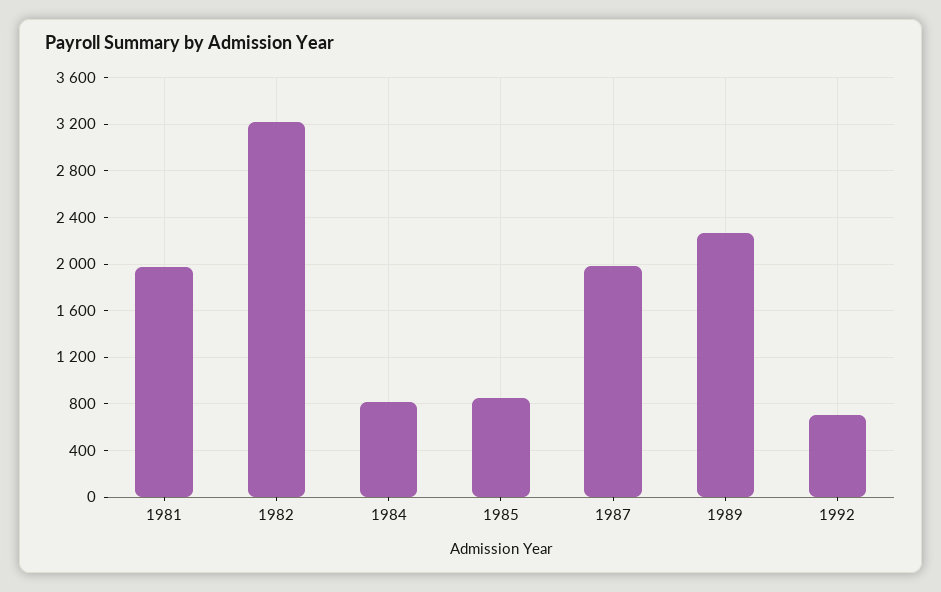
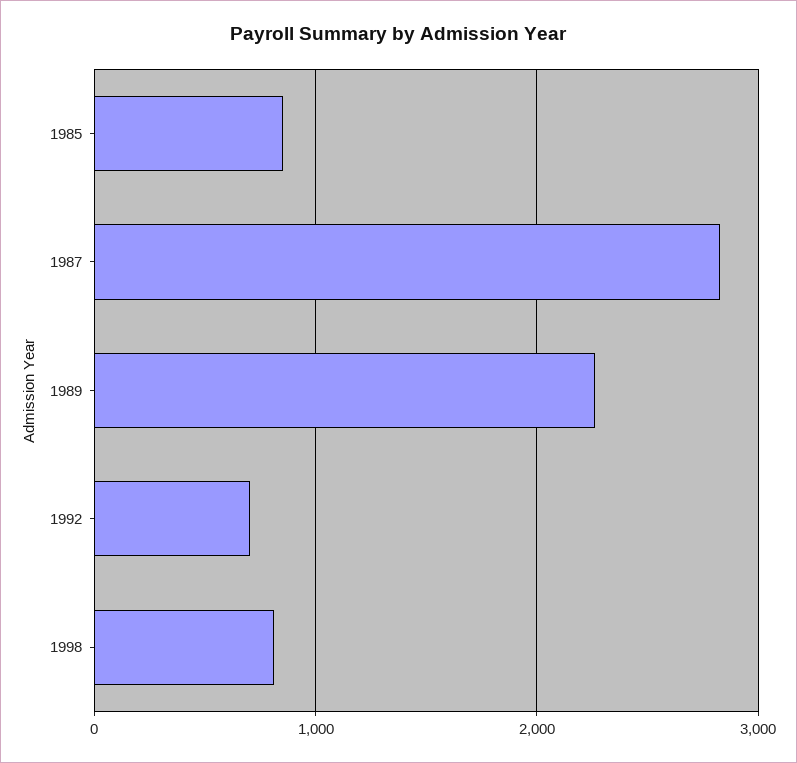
1981: 2000 -> none
1982: 3200 -> none
1984: 800 -> none
1987: 2000 -> 2800
1998: none -> 800

